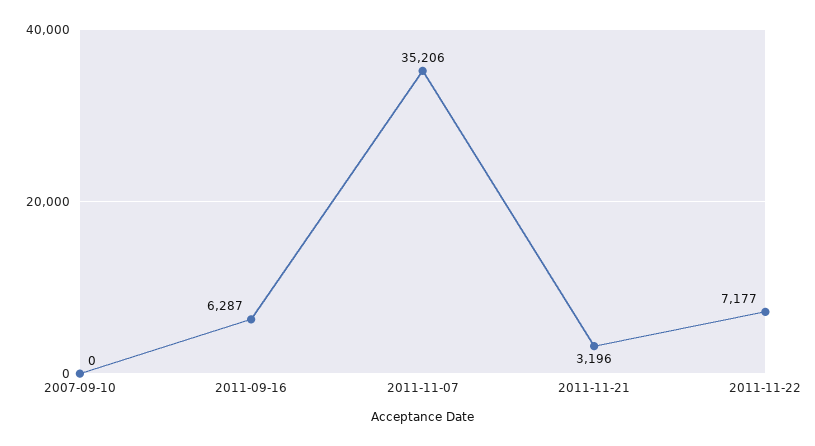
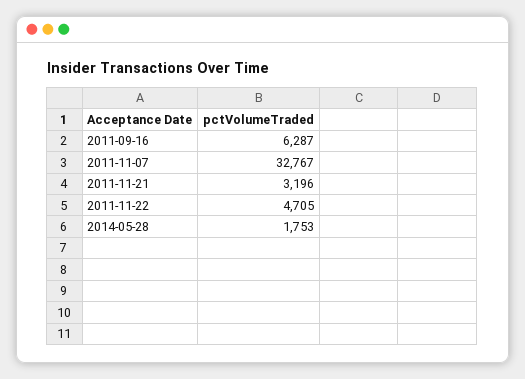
2007-09-10: 0 -> none
2011-11-07: 35206 -> 32767
2011-11-22: 7177 -> 4705
2014-05-28: none -> 1753

